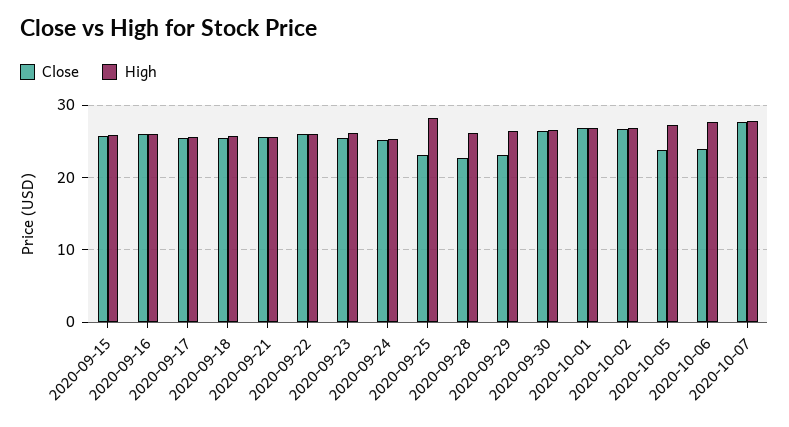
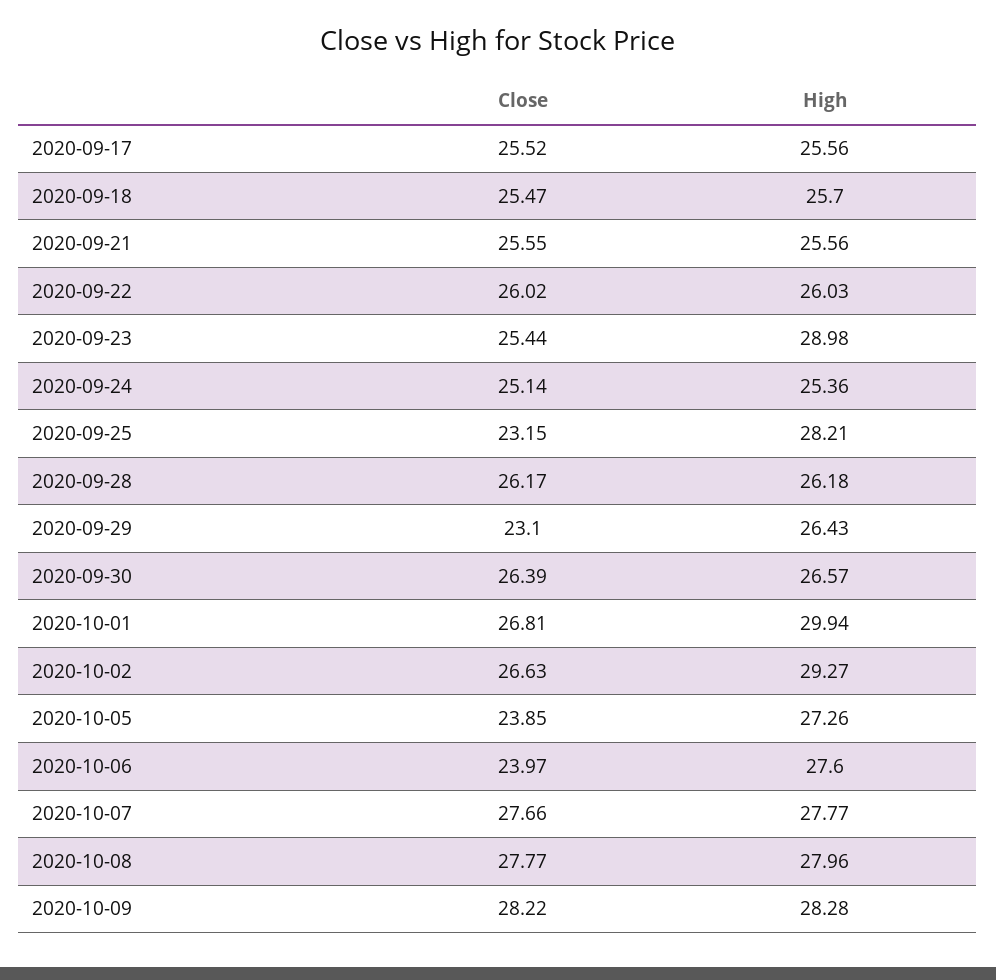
Close, 2020-09-15: 26 -> none
High, 2020-09-15: 26 -> none
Close, 2020-09-16: 26 -> none
High, 2020-09-16: 26 -> none
High, 2020-09-23: 26 -> 28.98
Close, 2020-09-28: 23 -> 26.17
High, 2020-10-01: 27 -> 29.94
High, 2020-10-02: 27 -> 29.27
Close, 2020-10-08: none -> 27.77
High, 2020-10-08: none -> 27.96
Close, 2020-10-09: none -> 28.22
High, 2020-10-09: none -> 28.28

